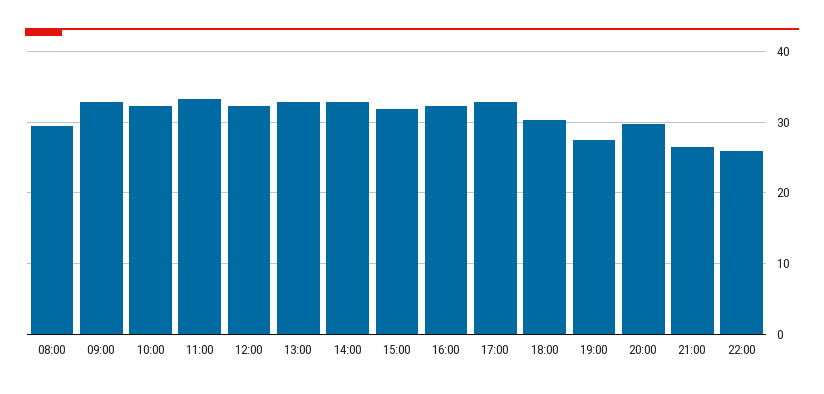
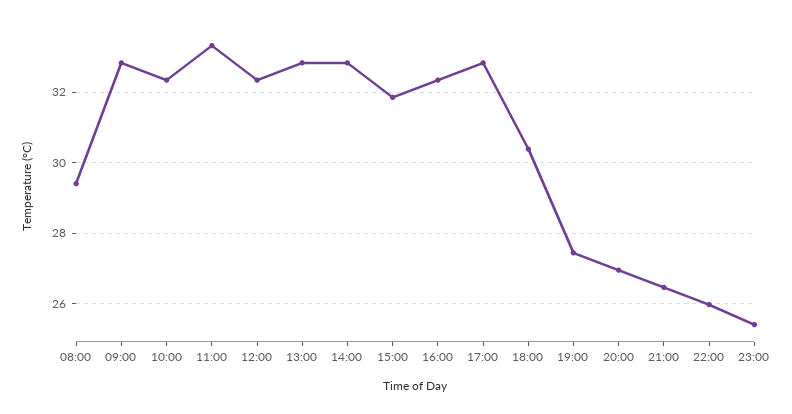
20:00: 30 -> 27
23:00: none -> 25.4

